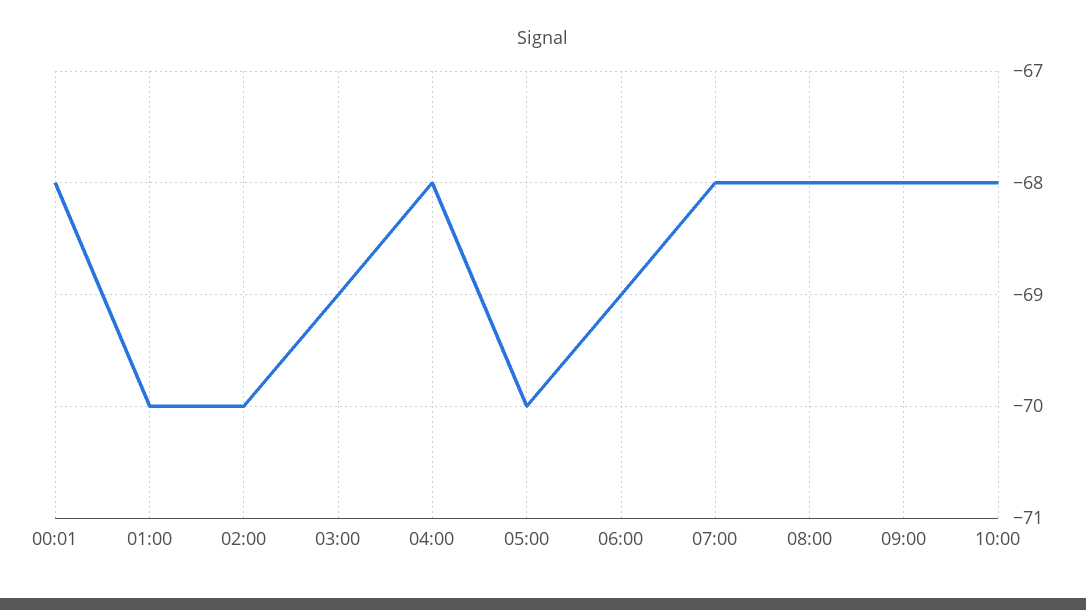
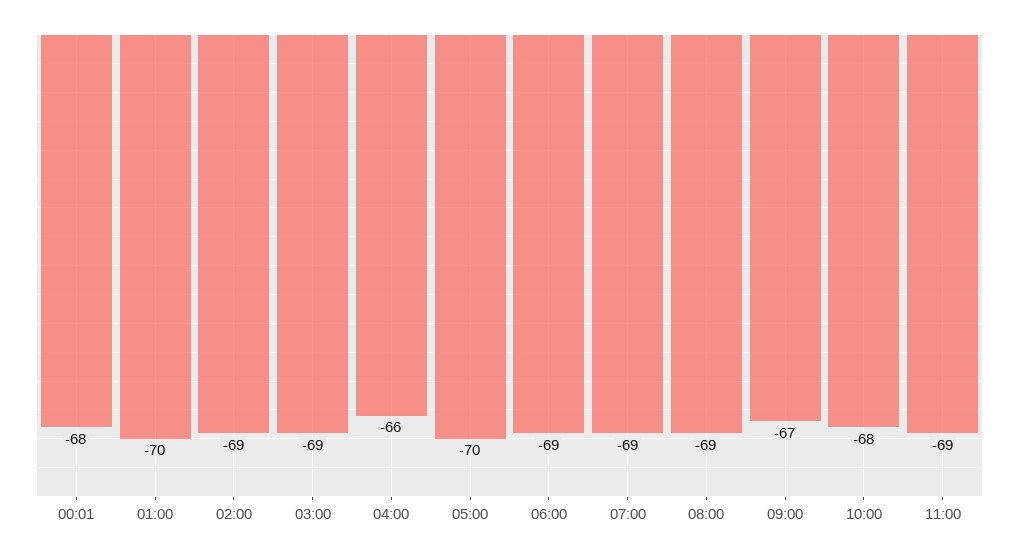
02:00: -70 -> -69
04:00: -68 -> -66
07:00: -68 -> -69
08:00: -68 -> -69
09:00: -68 -> -67
11:00: none -> -69

